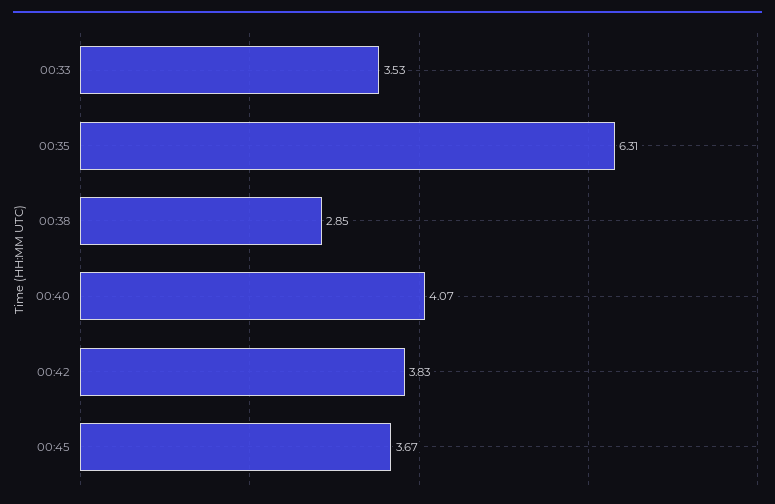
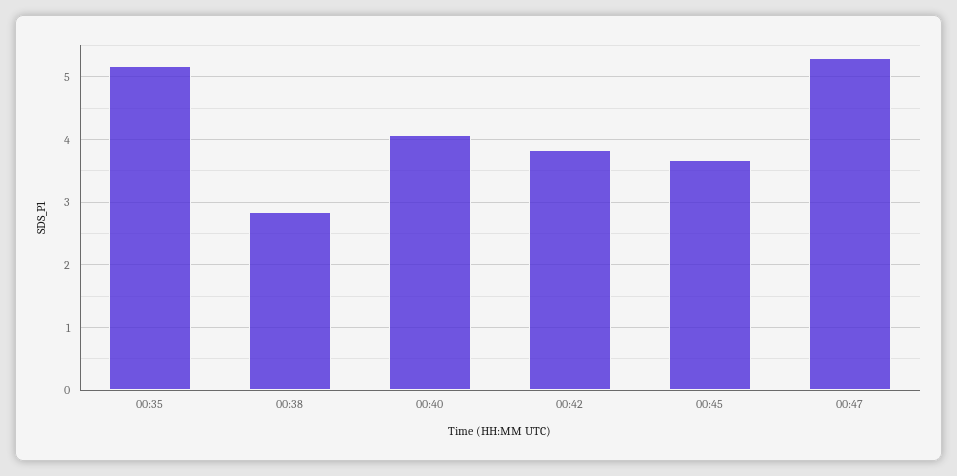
00:33: 3.53 -> none
00:35: 6.31 -> 5.2
00:47: none -> 5.3

